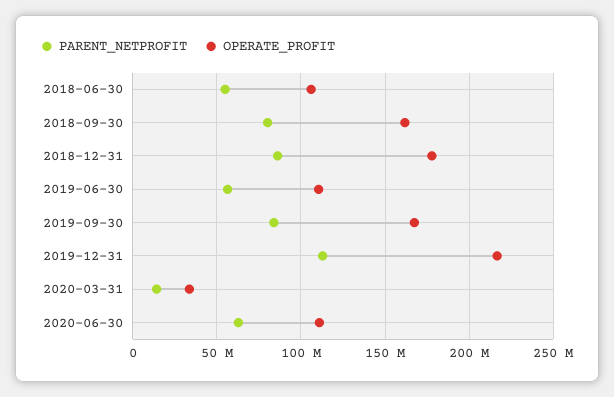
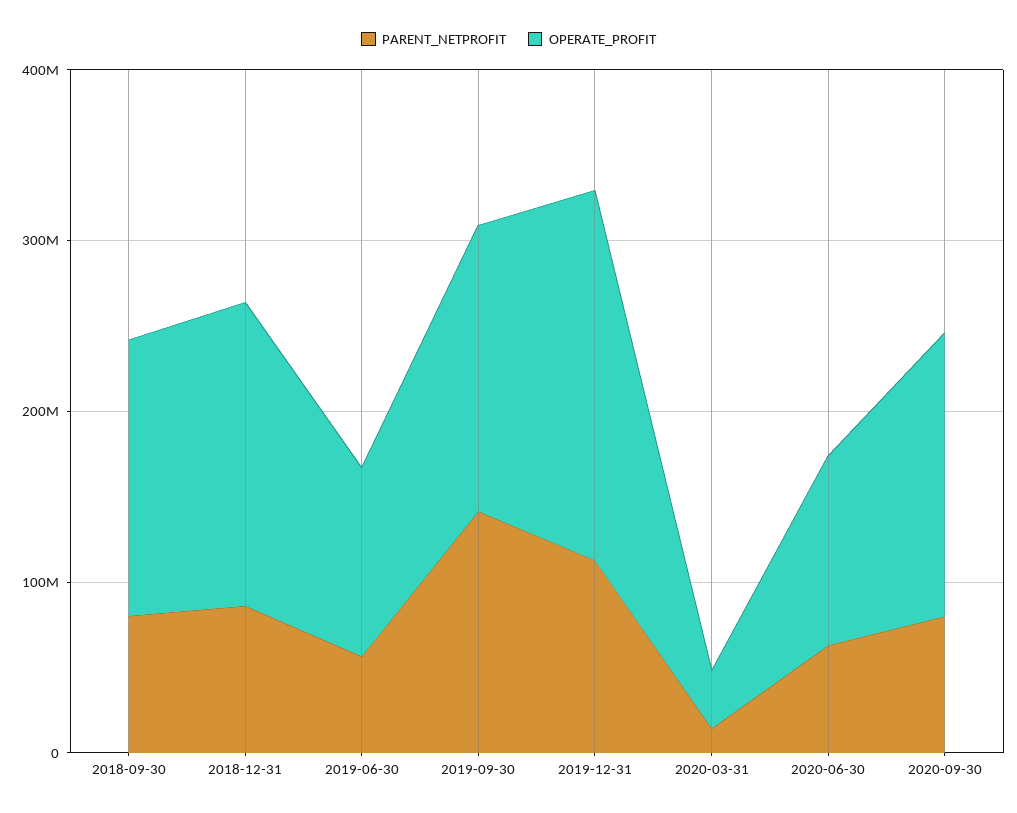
PARENT_NETPROFIT, 2018-06-30: 55000000 -> none
OPERATE_PROFIT, 2018-06-30: 105000000 -> none
PARENT_NETPROFIT, 2019-09-30: 85000000 -> 140000000
PARENT_NETPROFIT, 2020-09-30: none -> 80000000
OPERATE_PROFIT, 2020-09-30: none -> 160000000

